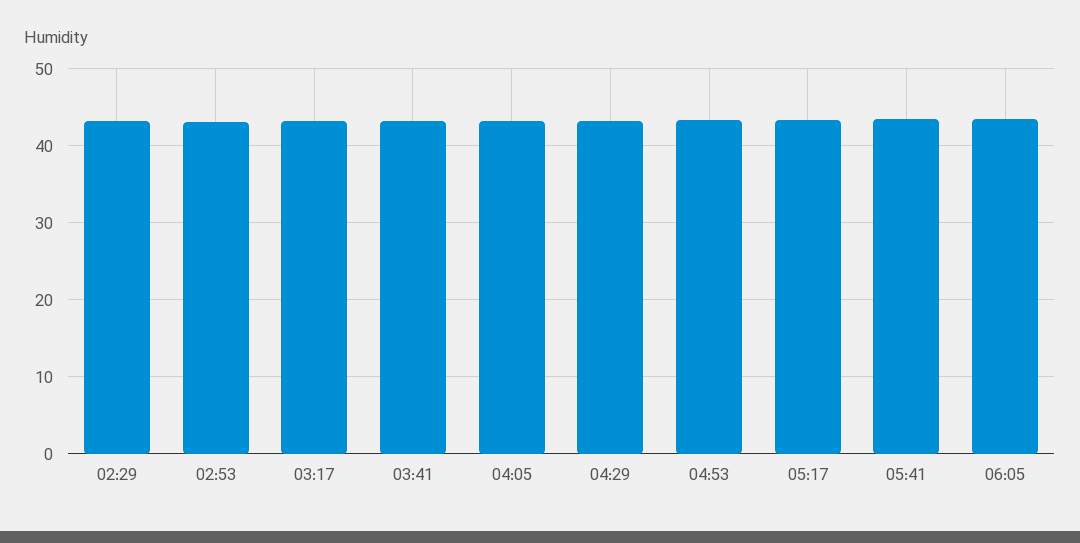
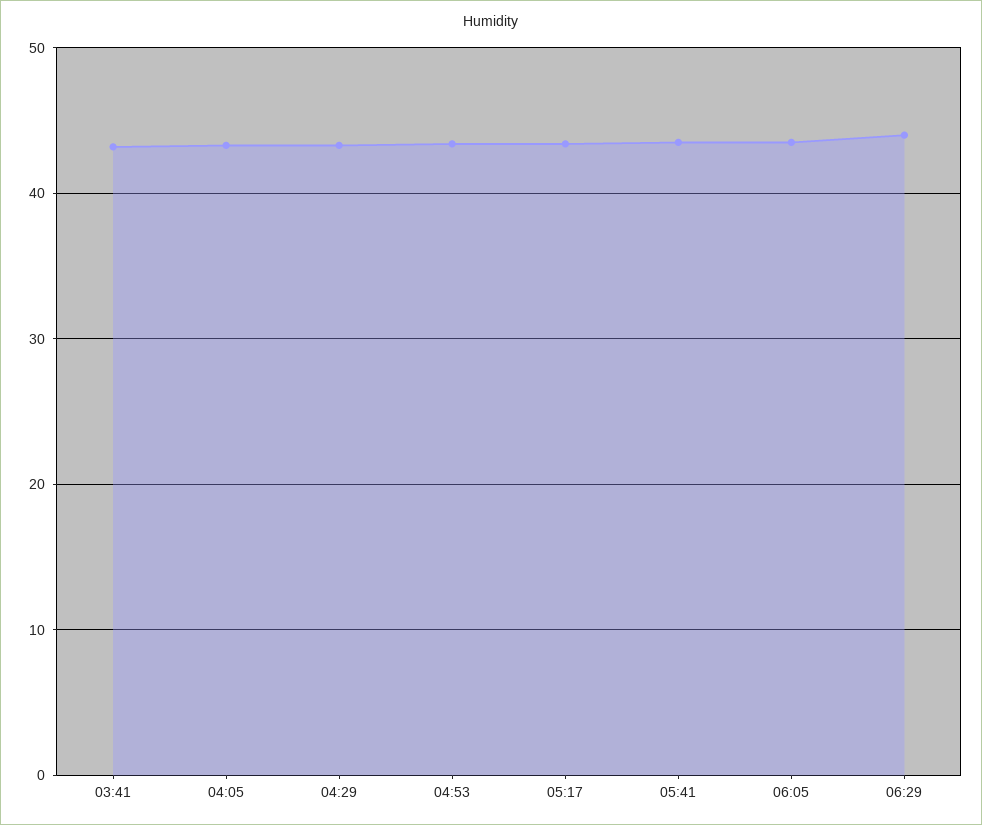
02:29: 43 -> none
02:53: 43 -> none
03:17: 43 -> none
06:29: none -> 44

